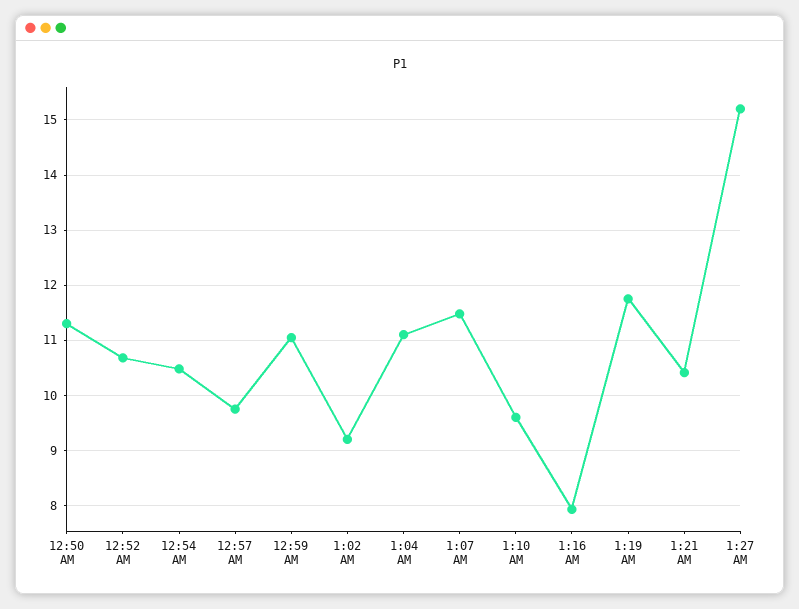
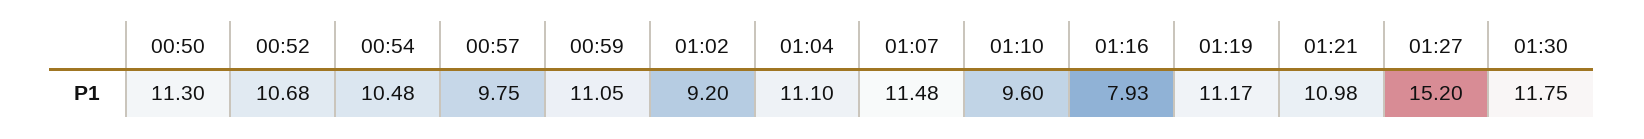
1:19 AM: 11.8 -> 11.17
1:21 AM: 10.4 -> 10.98
01:30: none -> 11.75

